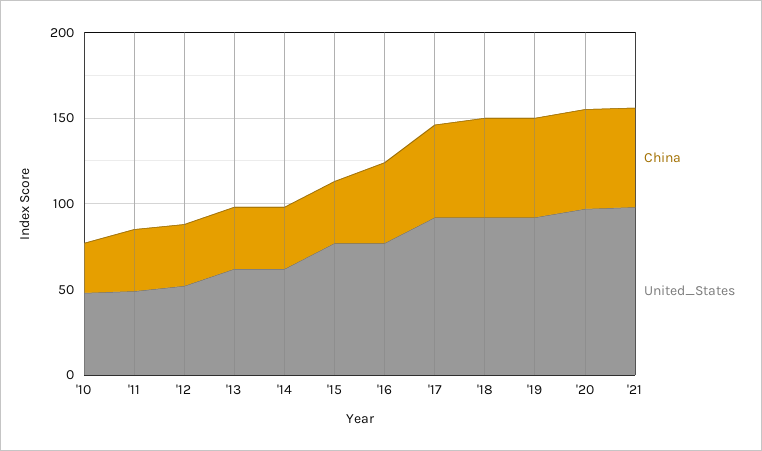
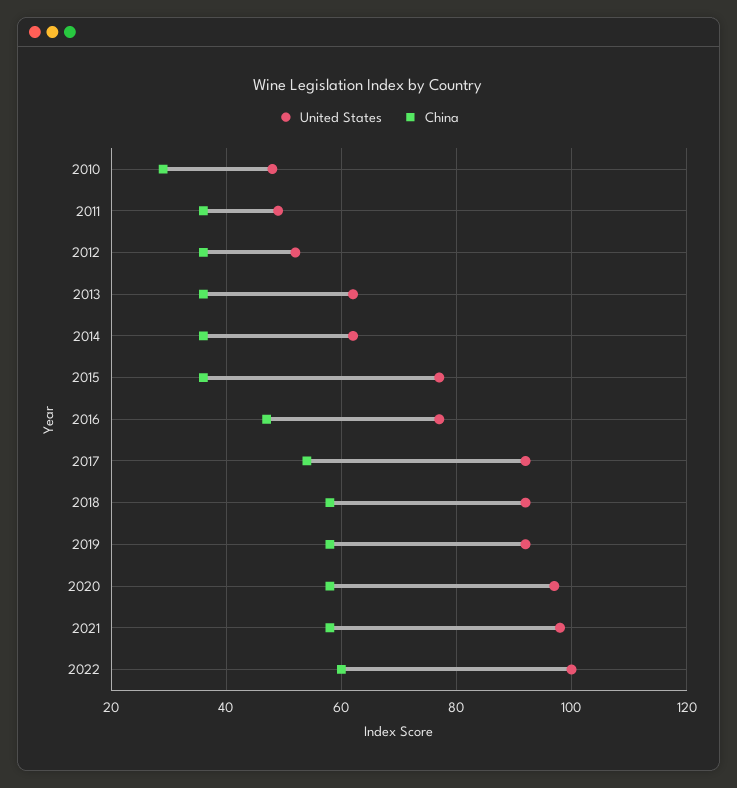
United_States, 2022: none -> 100
China, 2022: none -> 60

